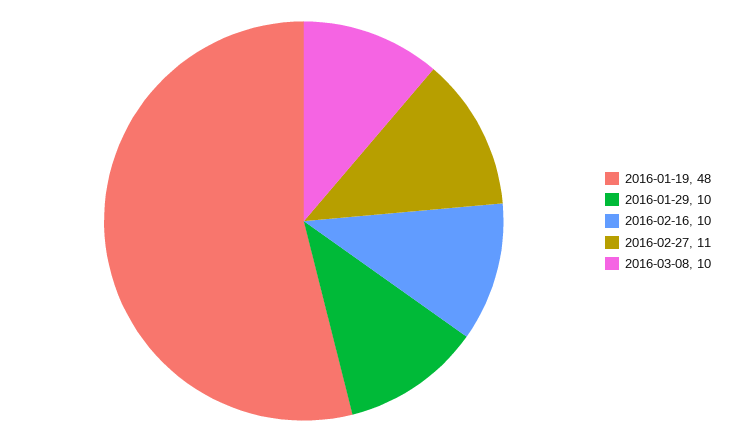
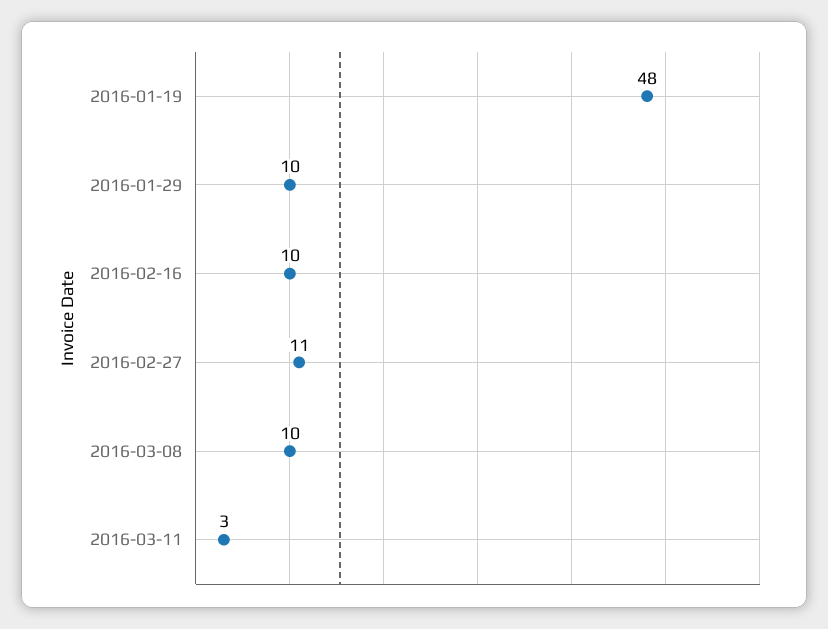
2016-03-11: none -> 3

